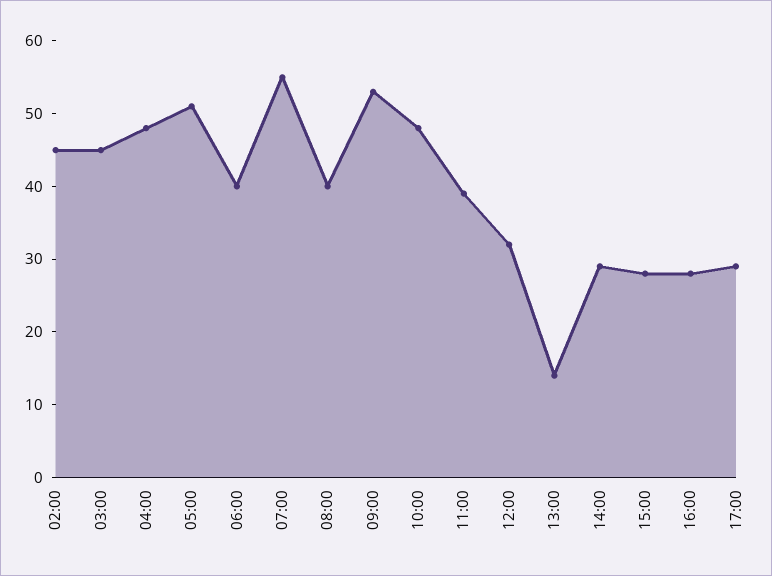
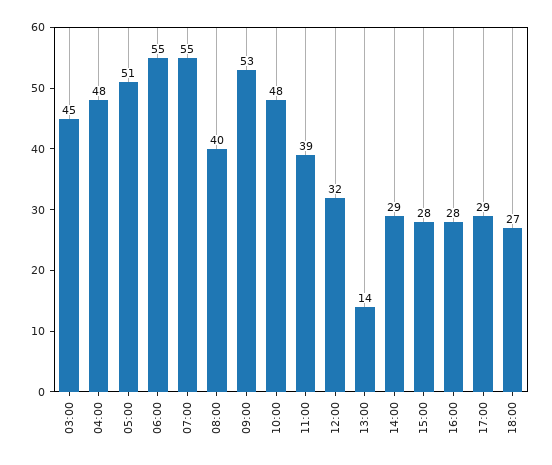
02:00: 45 -> none
06:00: 40 -> 55
18:00: none -> 27

